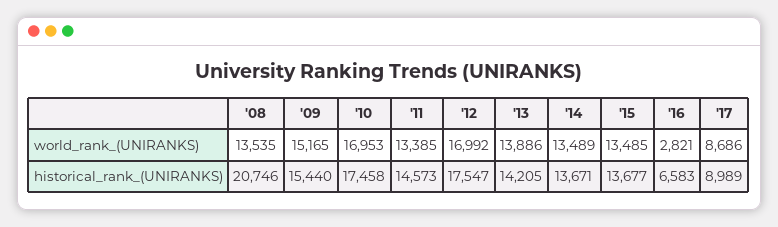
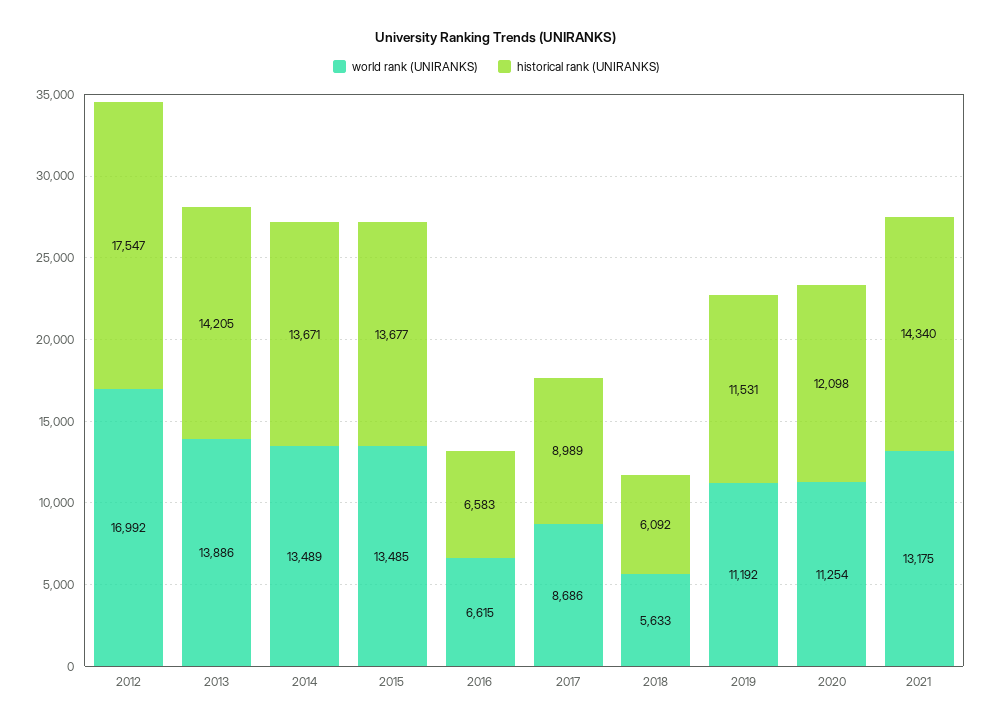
world_rank_(UNIRANKS), '08: 13535 -> none
world_rank_(UNIRANKS), '09: 15165 -> none
world_rank_(UNIRANKS), '10: 16953 -> none
world_rank_(UNIRANKS), '11: 13385 -> none
world_rank_(UNIRANKS), '16: 2821 -> 6615
historical_rank_(UNIRANKS), '08: 20746 -> none
historical_rank_(UNIRANKS), '09: 15440 -> none
historical_rank_(UNIRANKS), '10: 17458 -> none
historical_rank_(UNIRANKS), '11: 14573 -> none
world_rank_(UNIRANKS), 2018: none -> 5633
historical_rank_(UNIRANKS), 2018: none -> 6092
world_rank_(UNIRANKS), 2019: none -> 11192
historical_rank_(UNIRANKS), 2019: none -> 11531
world_rank_(UNIRANKS), 2020: none -> 11254
historical_rank_(UNIRANKS), 2020: none -> 12098
world_rank_(UNIRANKS), 2021: none -> 13175
historical_rank_(UNIRANKS), 2021: none -> 14340

